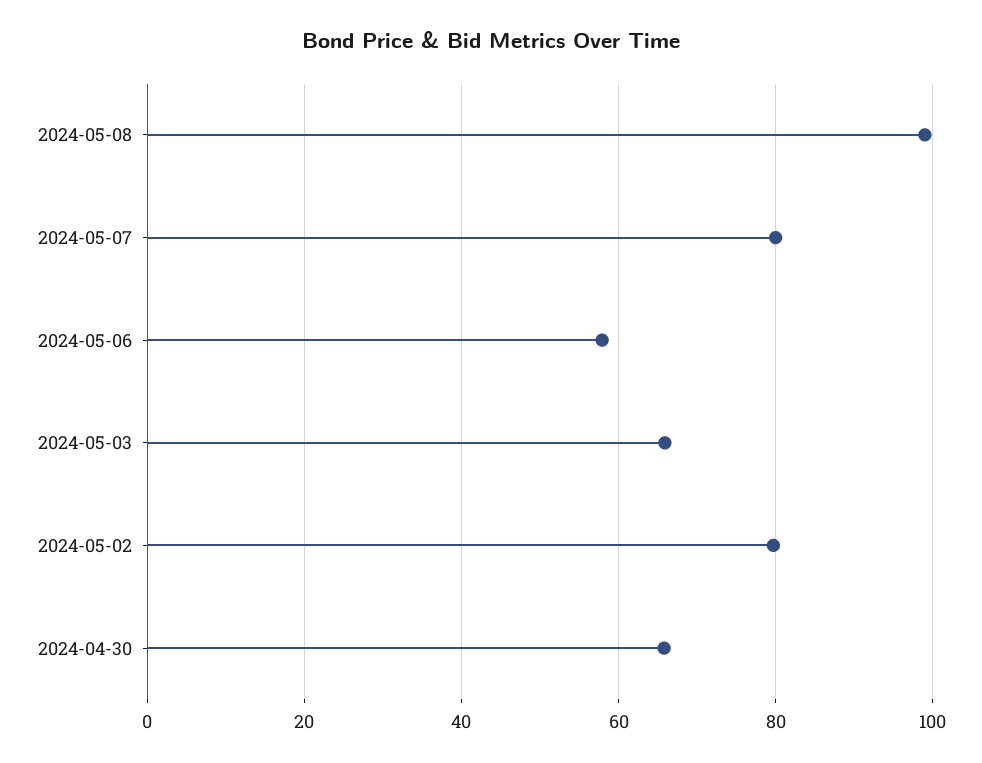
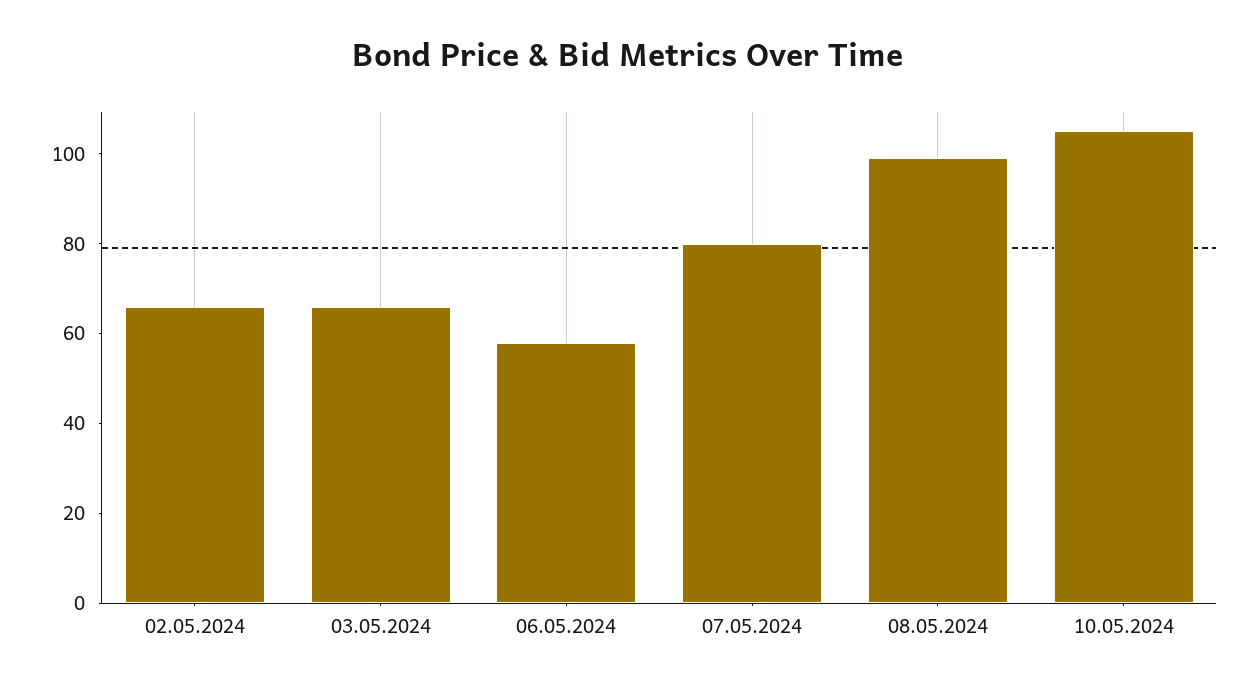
2024-05-02: 80 -> 65
2024-04-30: 66 -> none
10.05.2024: none -> 105

